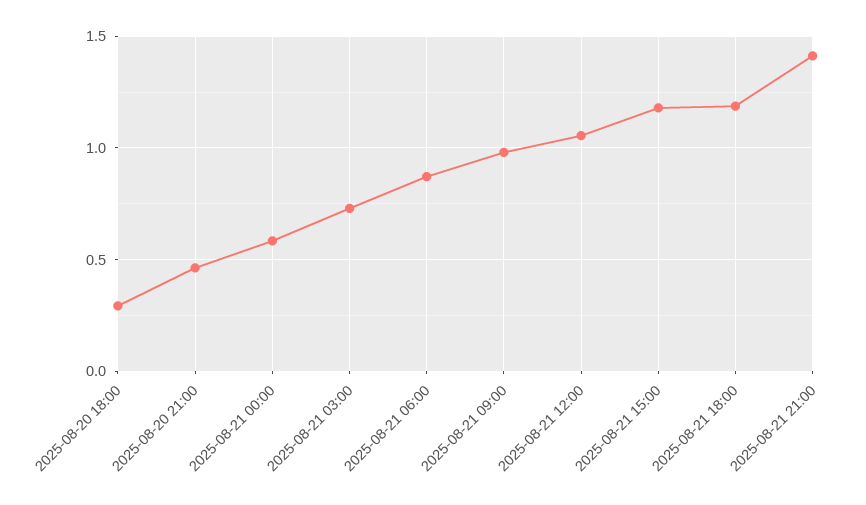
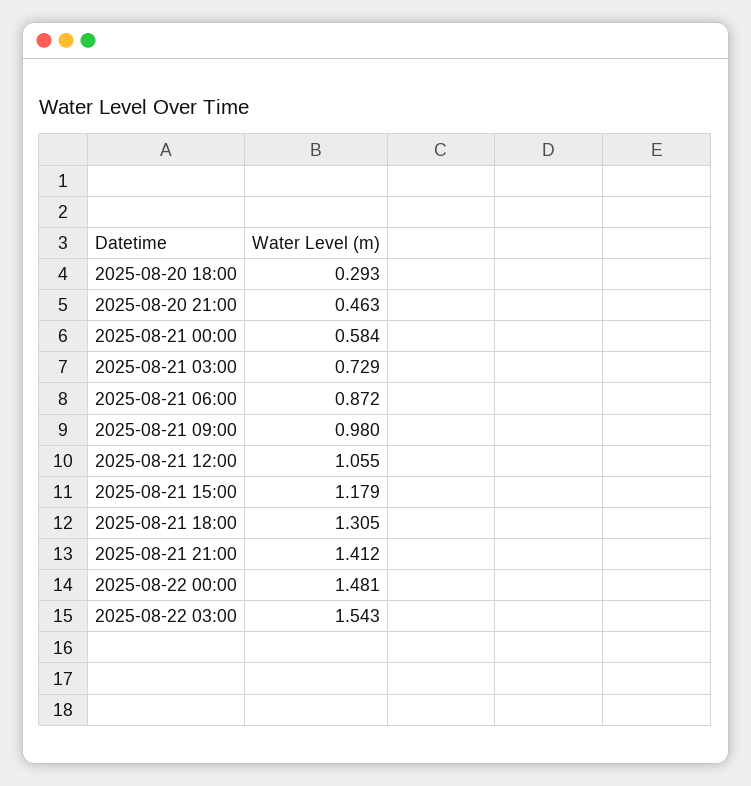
2025-08-21 18:00: 1.2 -> 1.305
2025-08-22 00:00: none -> 1.481
2025-08-22 03:00: none -> 1.543

